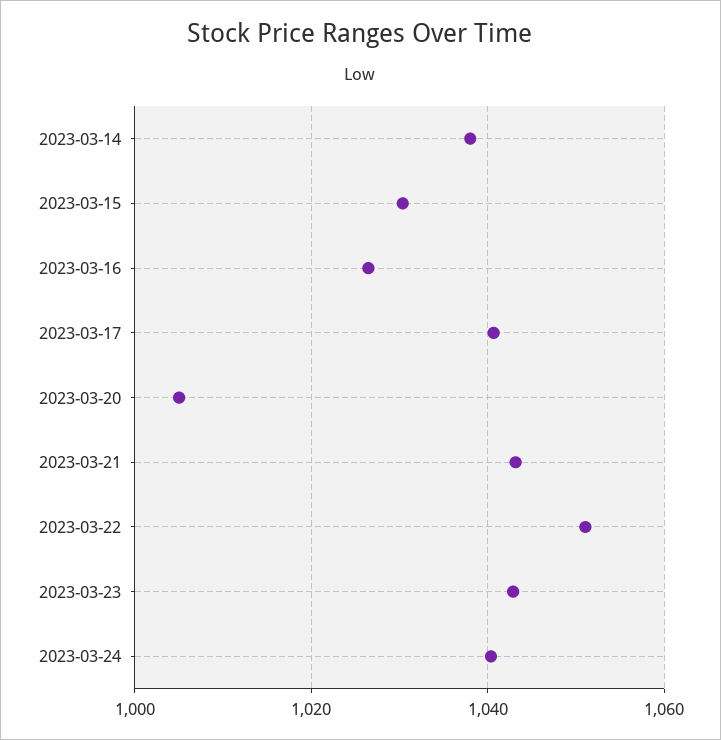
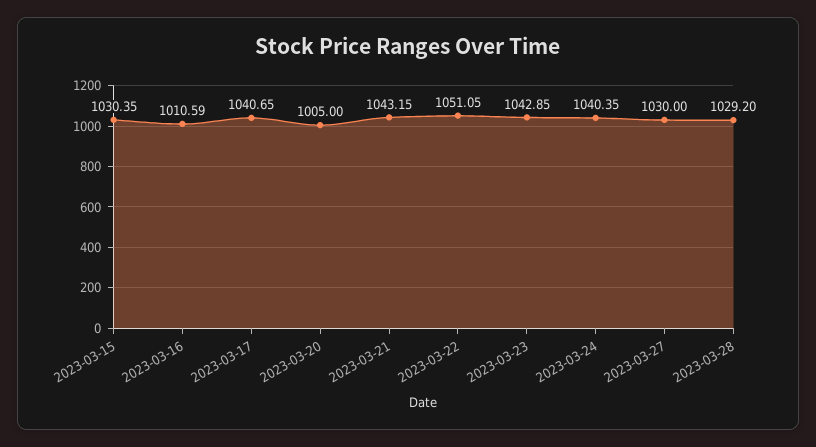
2023-03-14: 1038 -> none
2023-03-16: 1026 -> 1010.59
2023-03-27: none -> 1030
2023-03-28: none -> 1029.2

